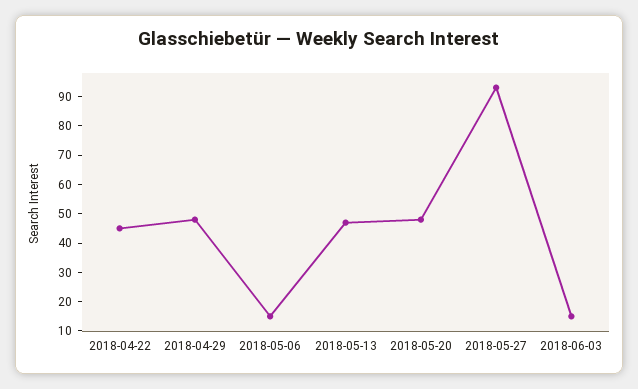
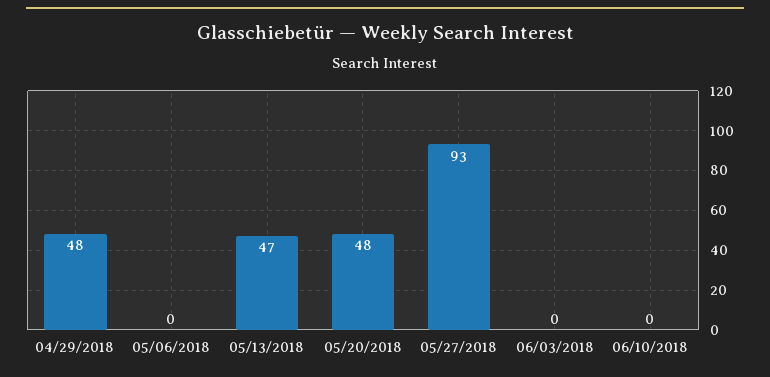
2018-04-22: 45 -> none
2018-05-06: 15 -> 0
2018-06-03: 15 -> 0
06/10/2018: none -> 0

